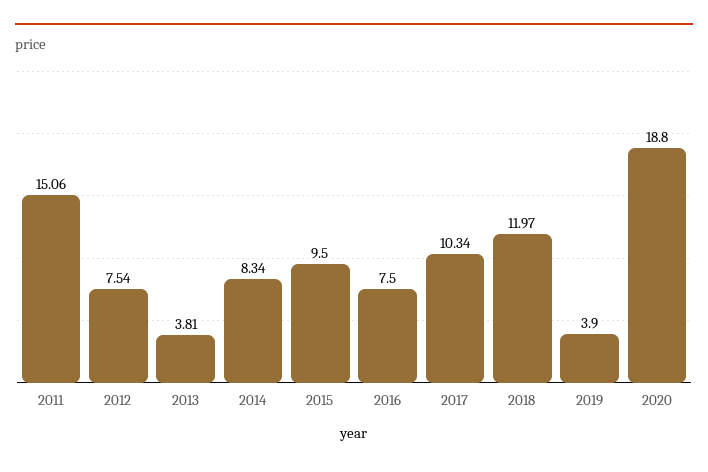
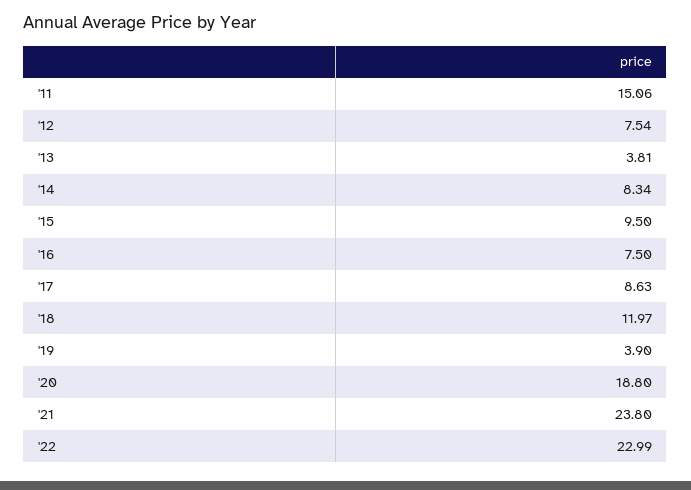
2017: 10.34 -> 8.63
'21: none -> 23.8
'22: none -> 22.99

